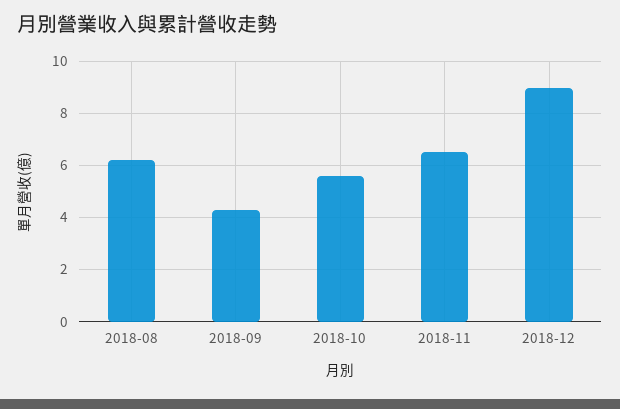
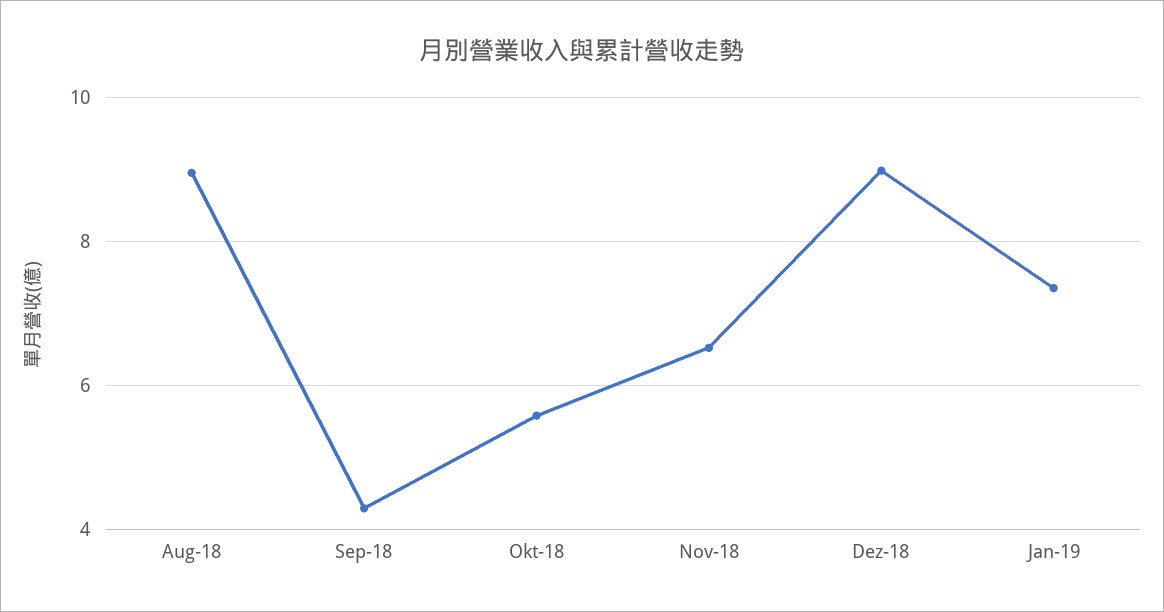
2018-08: 6.25 -> 9
Jan-19: none -> 7.4

